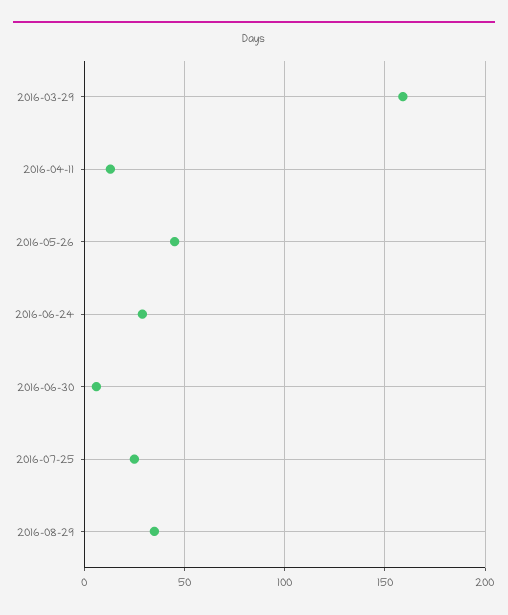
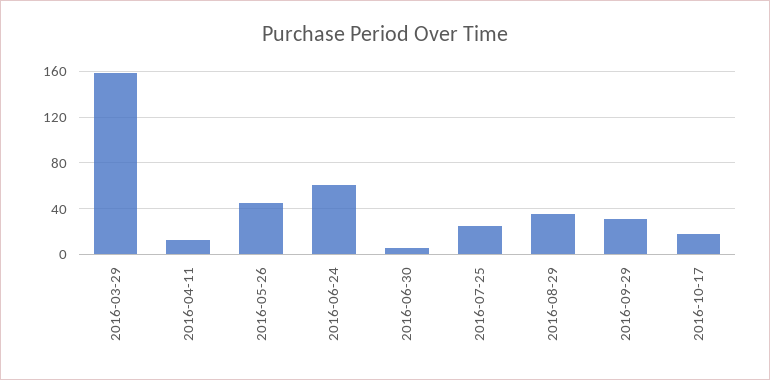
2016-06-24: 30 -> 60
2016-09-29: none -> 30
2016-10-17: none -> 20

